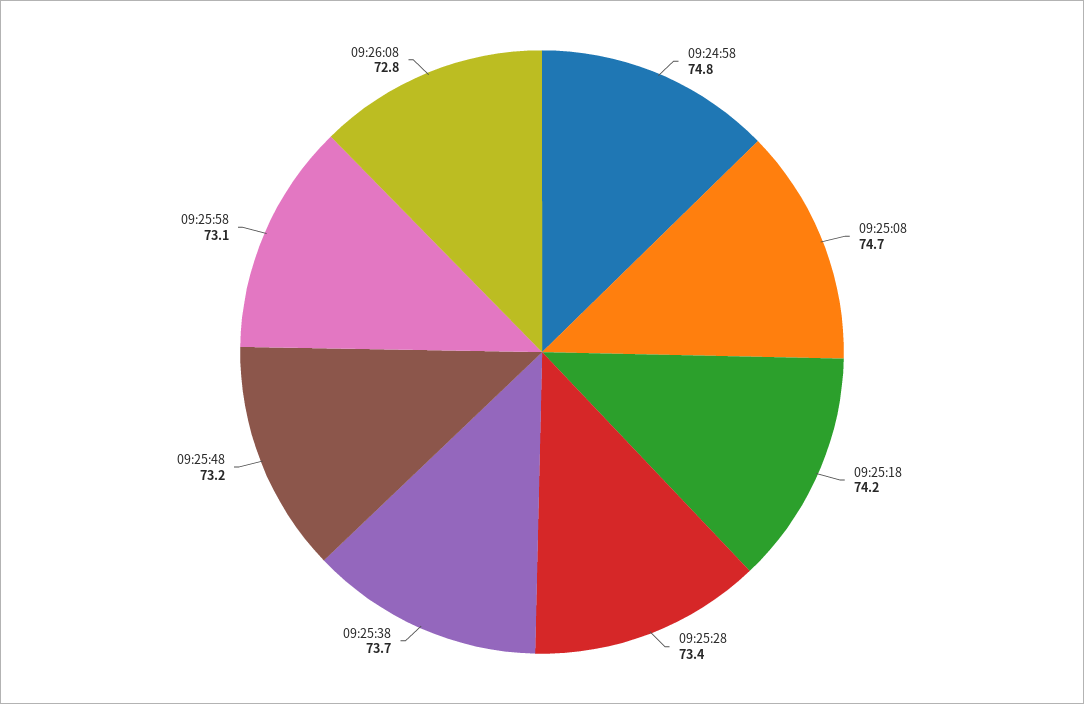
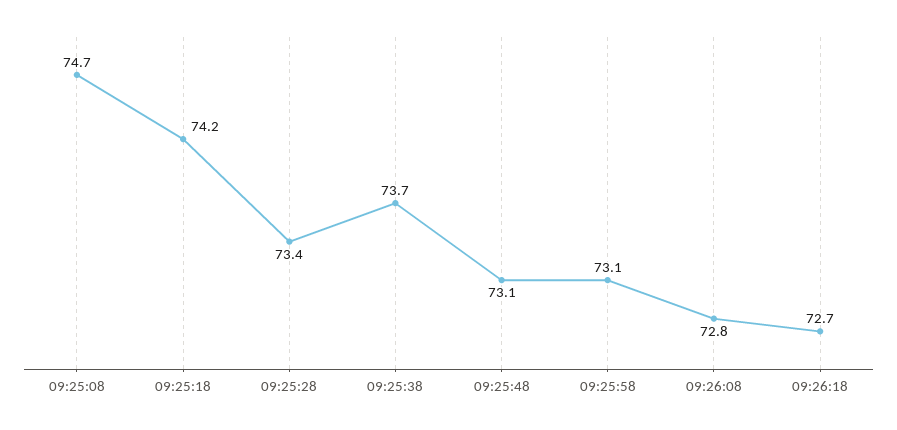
09:24:58: 74.8 -> none
09:25:48: 73.2 -> 73.1
09:26:18: none -> 72.7

